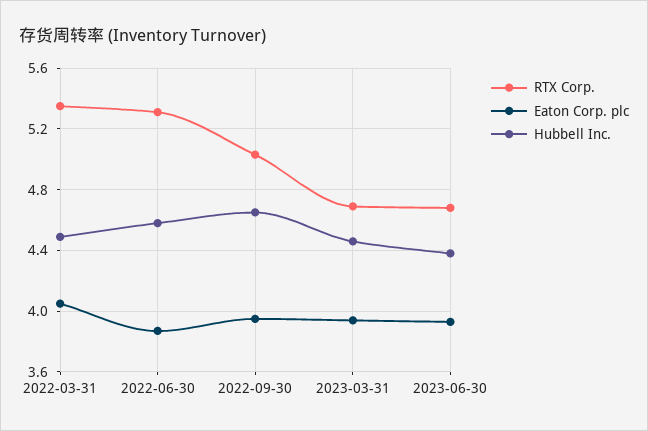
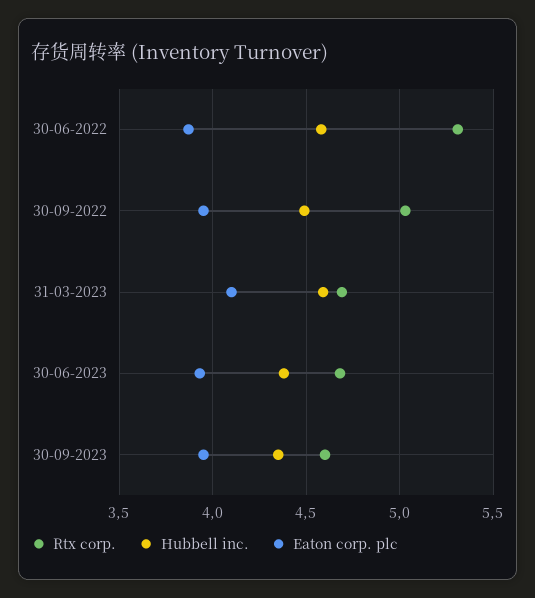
RTX Corp., 2022-03-31: 5.35 -> none
Eaton Corp. plc, 2022-03-31: 4.05 -> none
Hubbell Inc., 2022-03-31: 4.5 -> none
Hubbell Inc., 2022-09-30: 4.65 -> 4.5
Eaton Corp. plc, 2023-03-31: 3.95 -> 4.1
Hubbell Inc., 2023-03-31: 4.45 -> 4.6
RTX Corp., 30-09-2023: none -> 4.6
Hubbell Inc., 30-09-2023: none -> 4.35
Eaton Corp. plc, 30-09-2023: none -> 3.95

